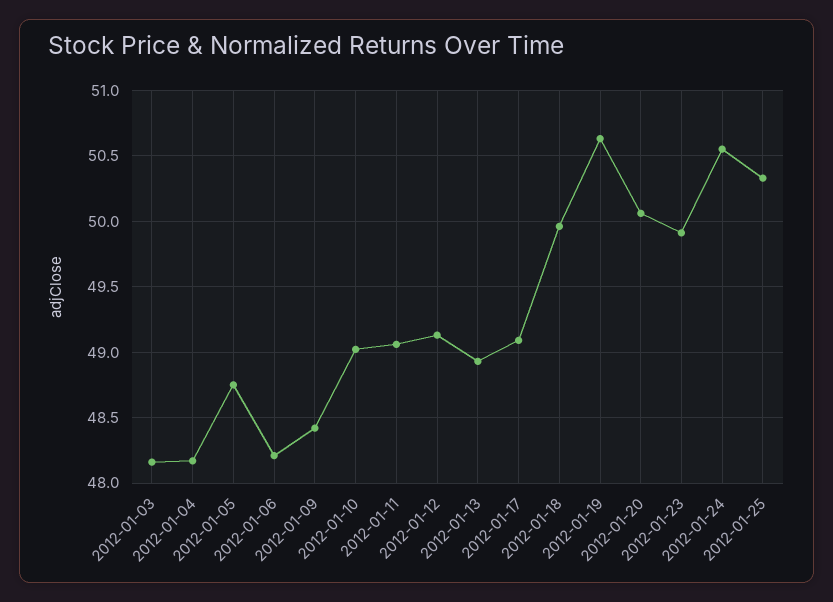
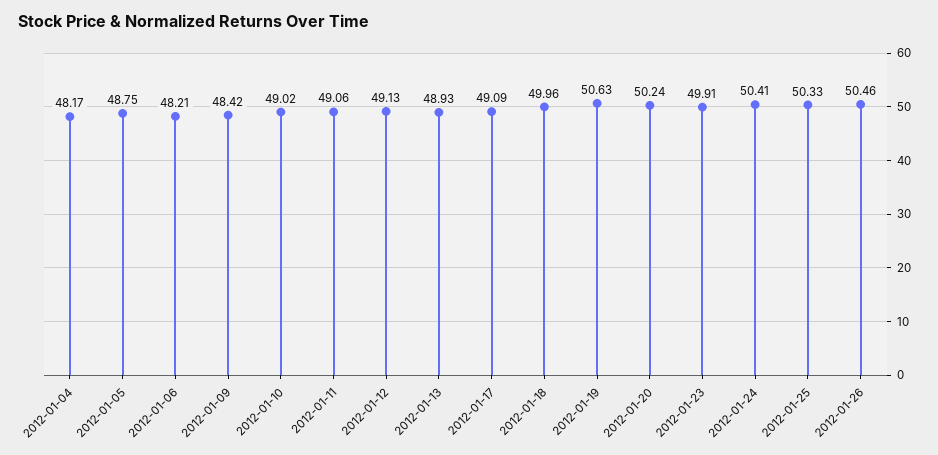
2012-01-03: 48.15 -> none
2012-01-20: 50.05 -> 50.24
2012-01-24: 50.55 -> 50.41
2012-01-26: none -> 50.46

